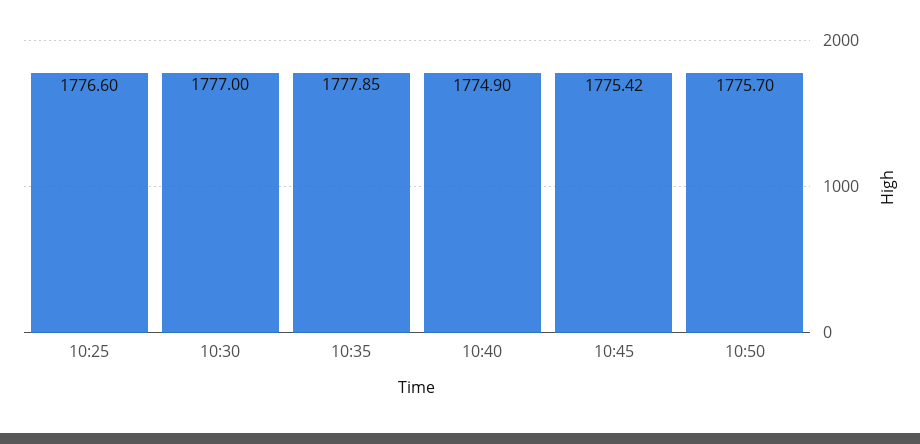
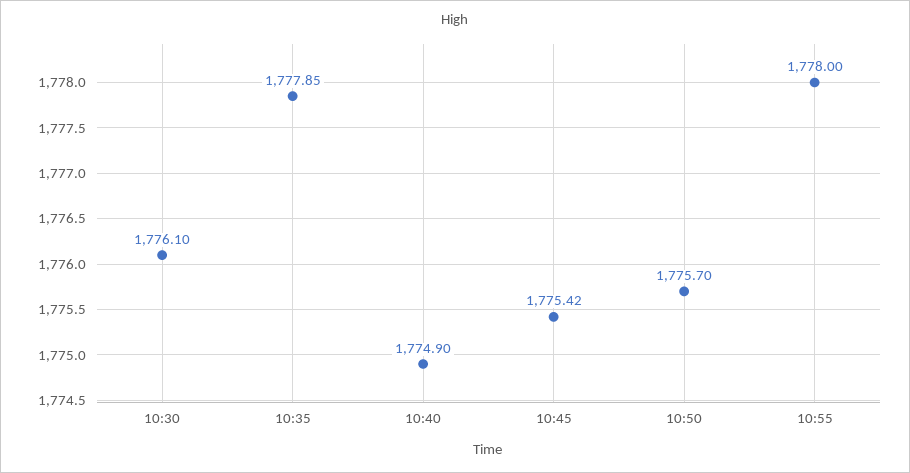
10:25: 1776.6 -> none
10:30: 1777 -> 1776.1
10:55: none -> 1778

